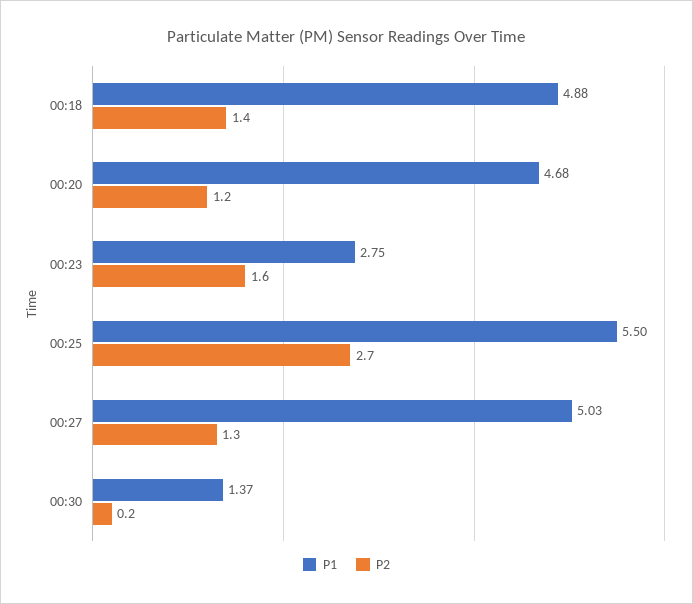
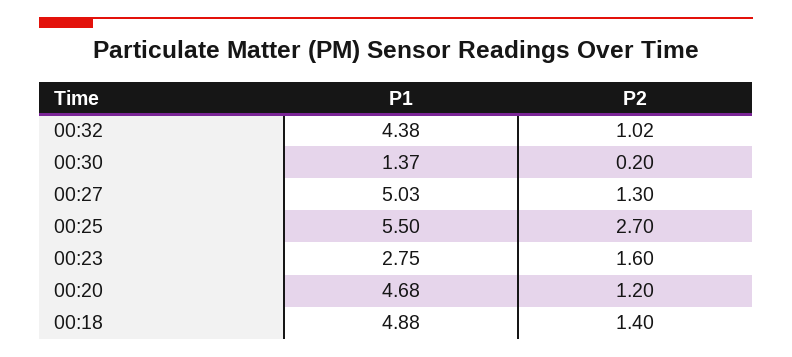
P1, 00:32: none -> 4.38
P2, 00:32: none -> 1.02

